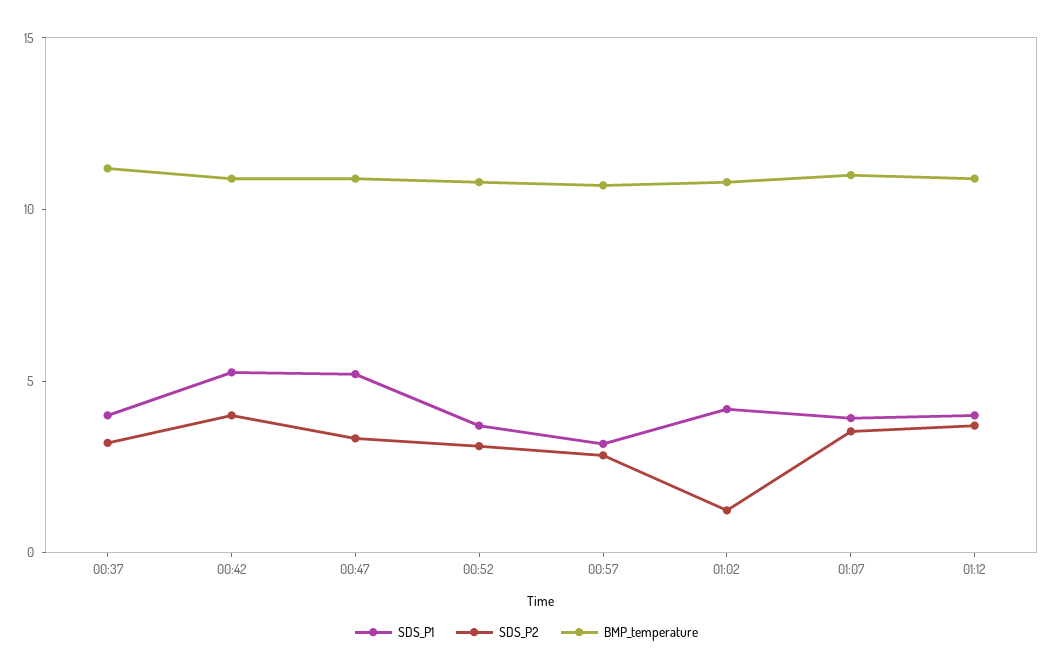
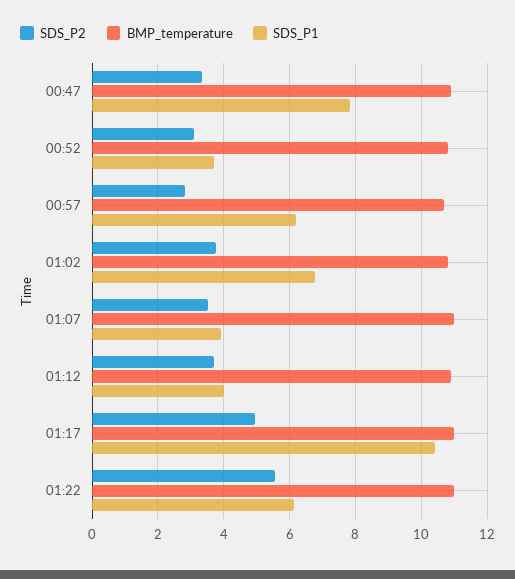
SDS_P1, 00:37: 4 -> none
SDS_P2, 00:37: 3 -> none
BMP_temperature, 00:37: 11 -> none
SDS_P1, 00:42: 5 -> none
SDS_P2, 00:42: 4 -> none
BMP_temperature, 00:42: 11 -> none
SDS_P1, 00:47: 5 -> 7.8
SDS_P1, 00:57: 3 -> 6.2
SDS_P1, 01:02: 4 -> 6.8
SDS_P2, 01:02: 1 -> 3.8
SDS_P2, 01:17: none -> 5
BMP_temperature, 01:17: none -> 11
SDS_P1, 01:17: none -> 10.4
SDS_P2, 01:22: none -> 5.6
BMP_temperature, 01:22: none -> 11
SDS_P1, 01:22: none -> 6.2

